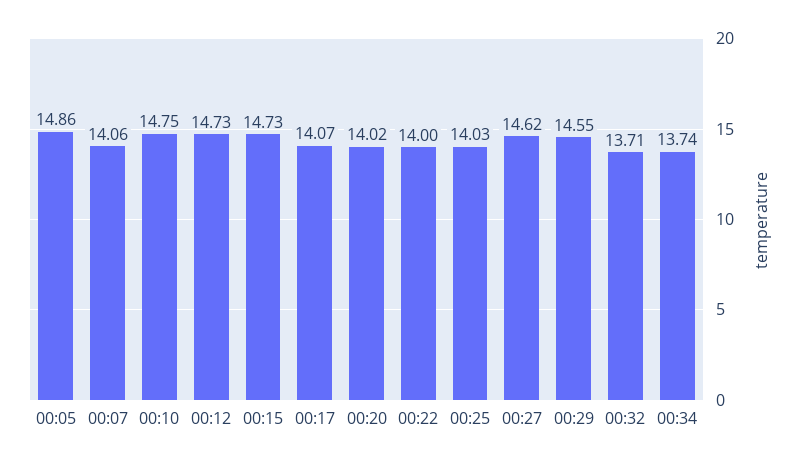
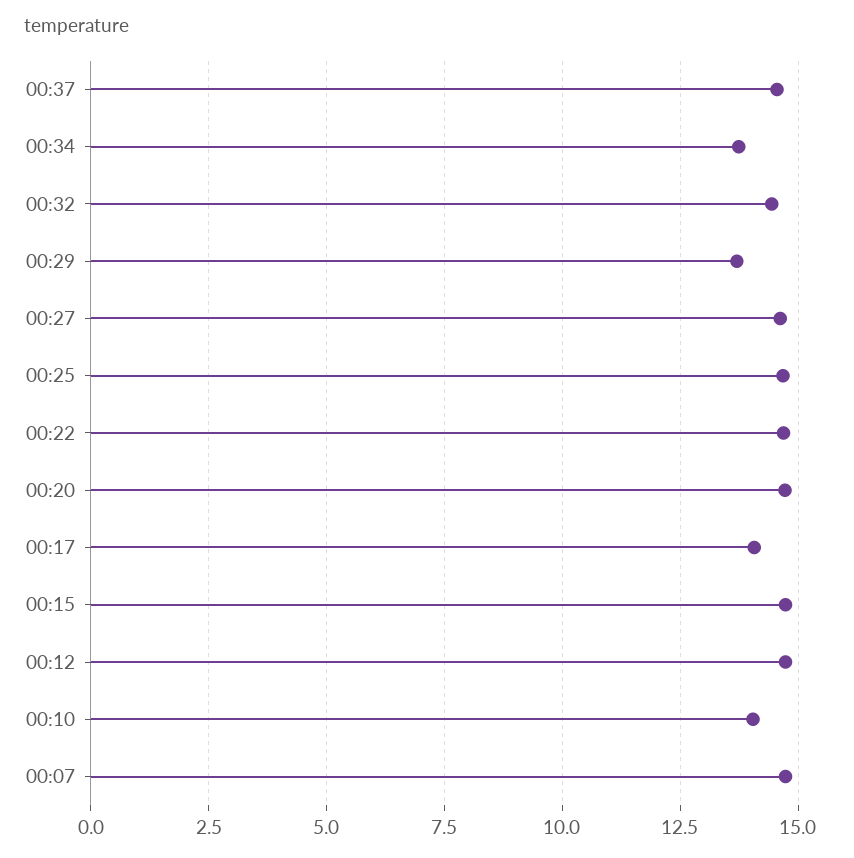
00:05: 14.86 -> none
00:07: 14.06 -> 14.75
00:10: 14.75 -> 14
00:20: 14.02 -> 14.75
00:22: 14 -> 14.75
00:25: 14.03 -> 14.75
00:29: 14.55 -> 13.75
00:32: 13.71 -> 14.5
00:37: none -> 14.5

